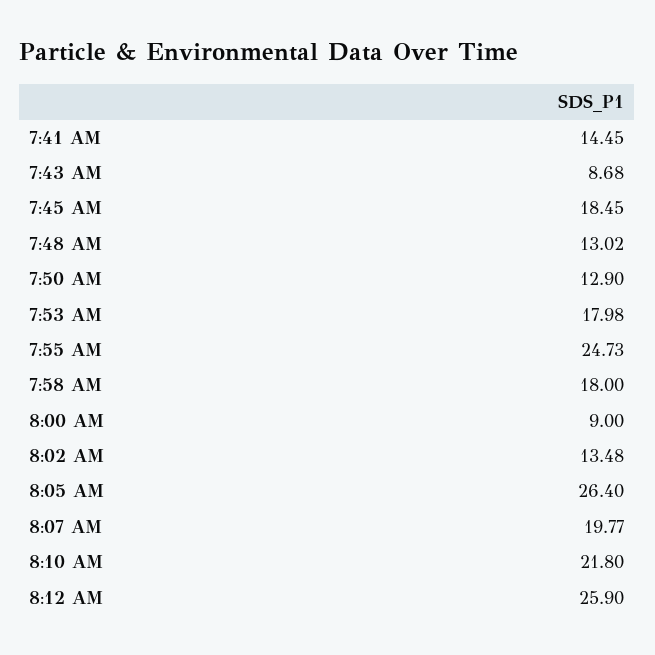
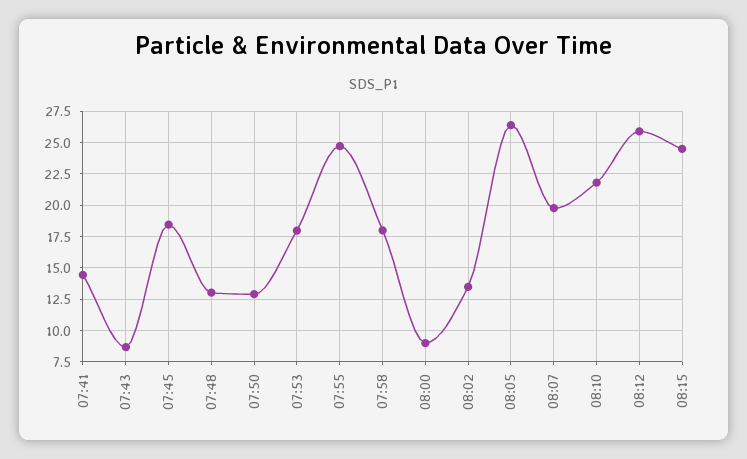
08:15: none -> 24.5

